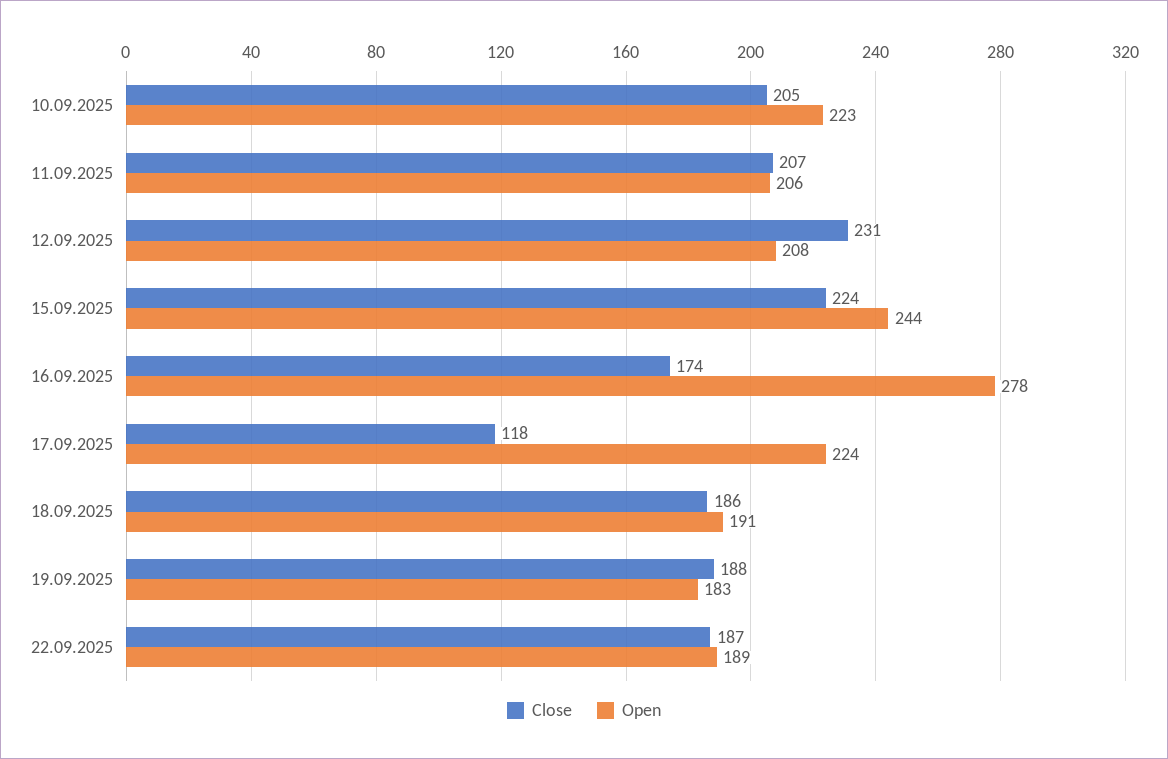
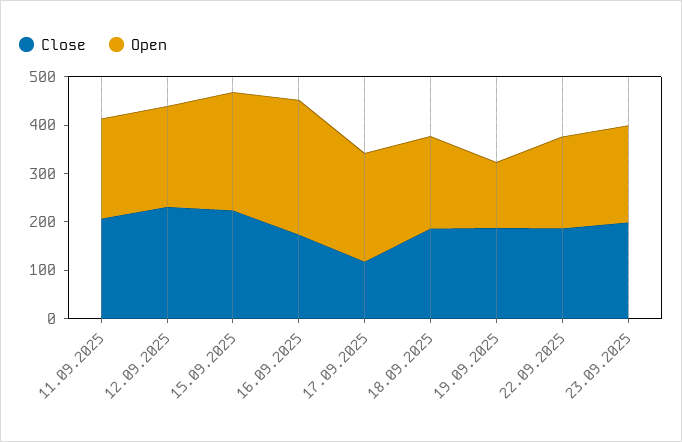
Close, 10.09.2025: 205 -> none
Open, 10.09.2025: 223 -> none
Open, 19.09.2025: 183 -> 140
Close, 23.09.2025: none -> 200
Open, 23.09.2025: none -> 200

